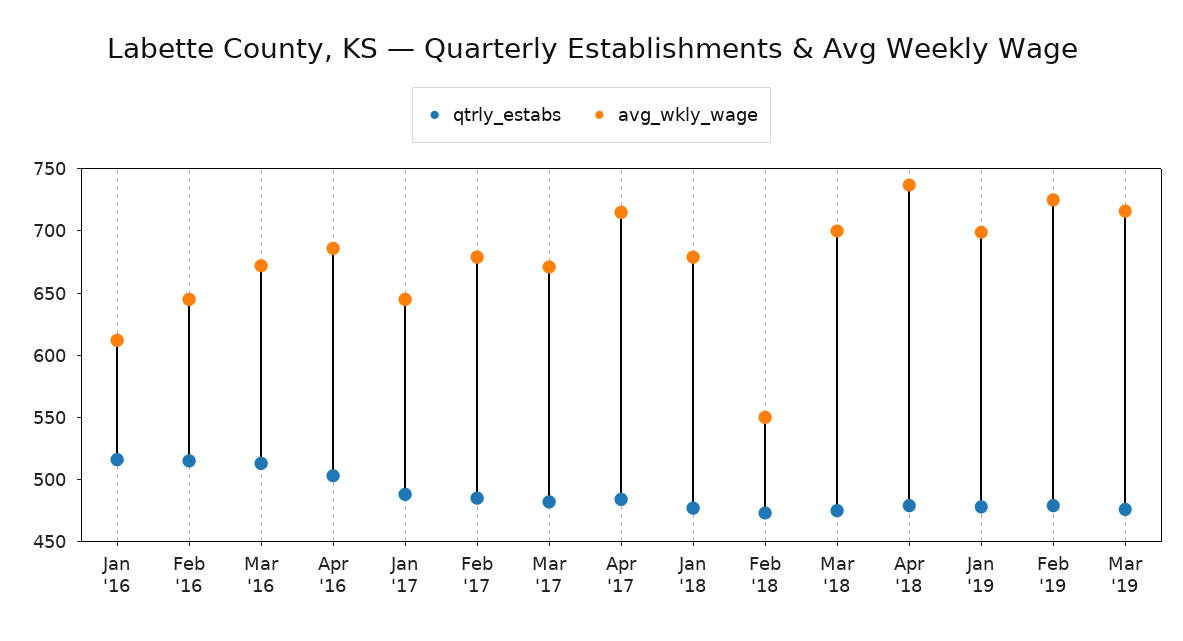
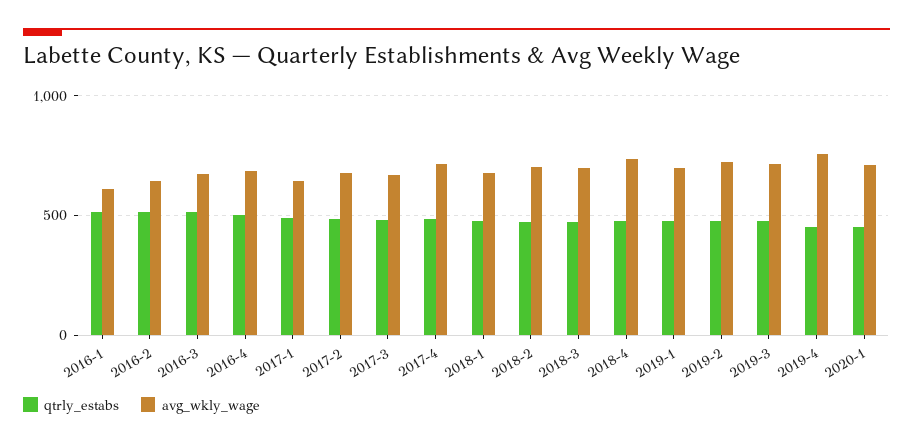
avg_wkly_wage, Feb '18: 550 -> 700
qtrly_estabs, 2019-4: none -> 450
avg_wkly_wage, 2019-4: none -> 750
qtrly_estabs, 2020-1: none -> 450
avg_wkly_wage, 2020-1: none -> 700

